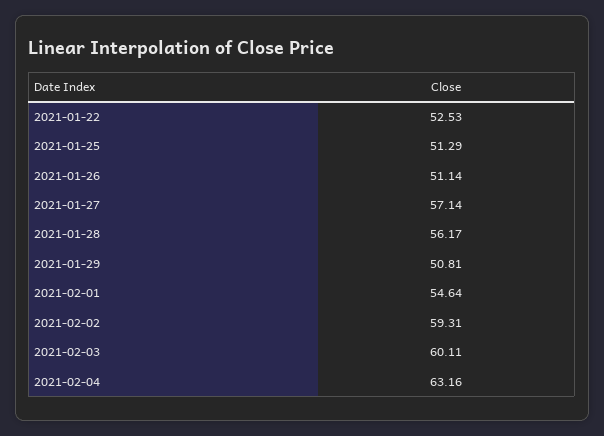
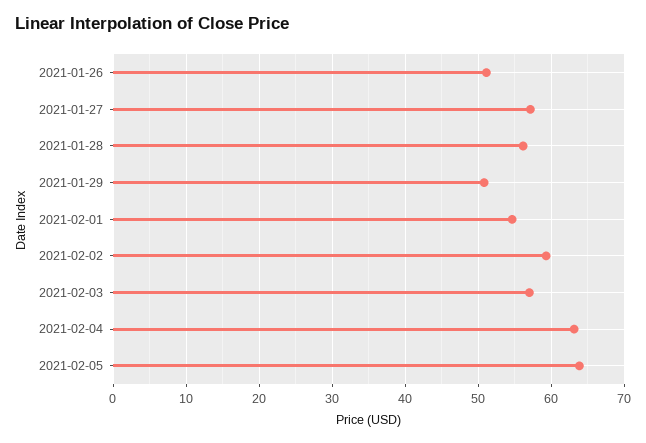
2021-01-22: 52.53 -> none
2021-01-25: 51.29 -> none
2021-02-03: 60.11 -> 57
2021-02-05: none -> 64

